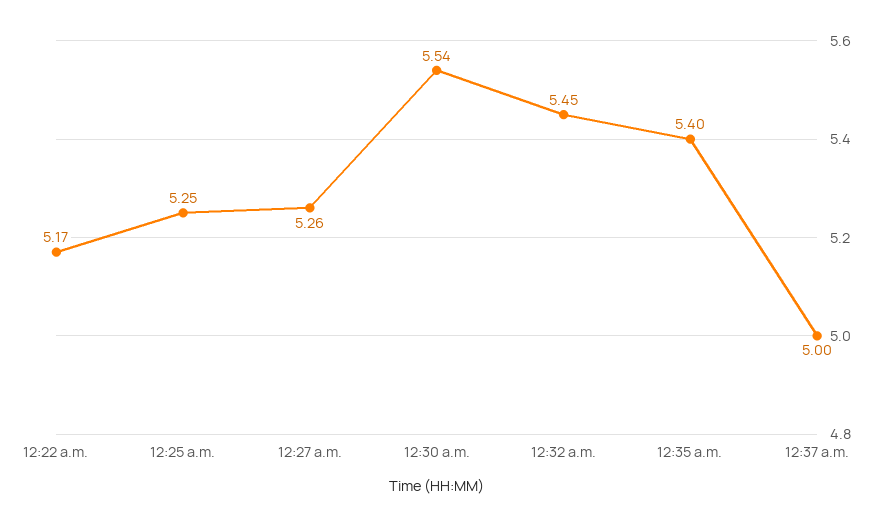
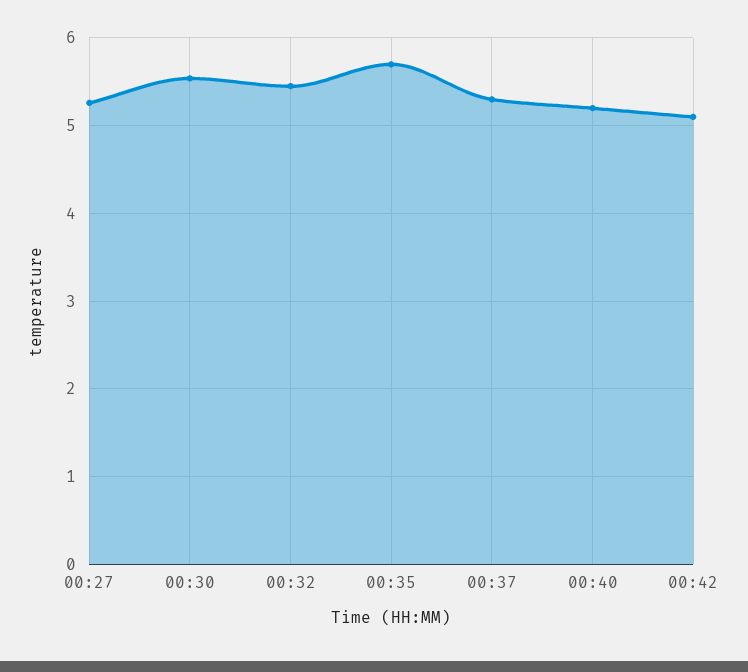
12:22 a.m.: 5.17 -> none
12:25 a.m.: 5.25 -> none
12:35 a.m.: 5.4 -> 5.7
12:37 a.m.: 5 -> 5.3
00:40: none -> 5.2
00:42: none -> 5.1

